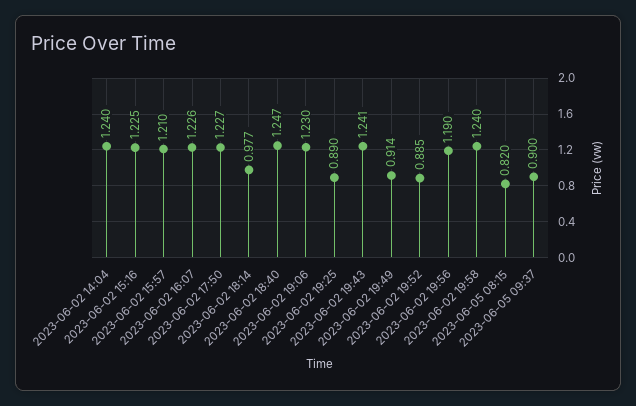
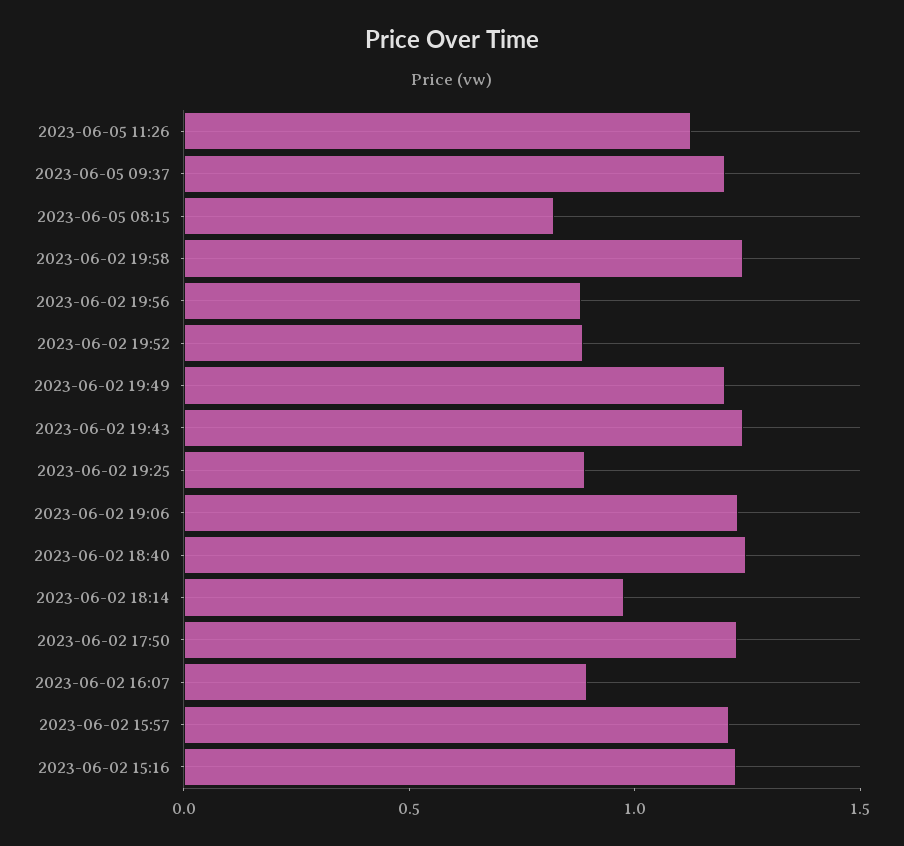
2023-06-02 14:04: 1.24 -> none
2023-06-02 16:07: 1.226 -> 0.9
2023-06-02 19:49: 0.914 -> 1.2
2023-06-02 19:56: 1.19 -> 0.9
2023-06-05 09:37: 0.9 -> 1.2
2023-06-05 11:26: none -> 1.1

